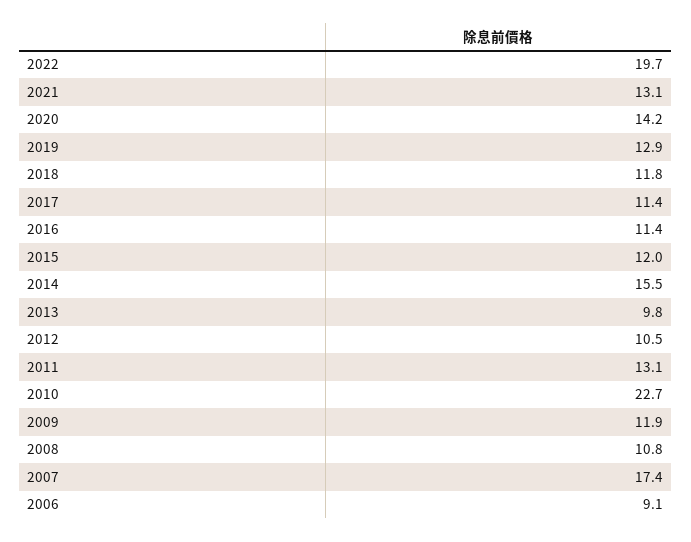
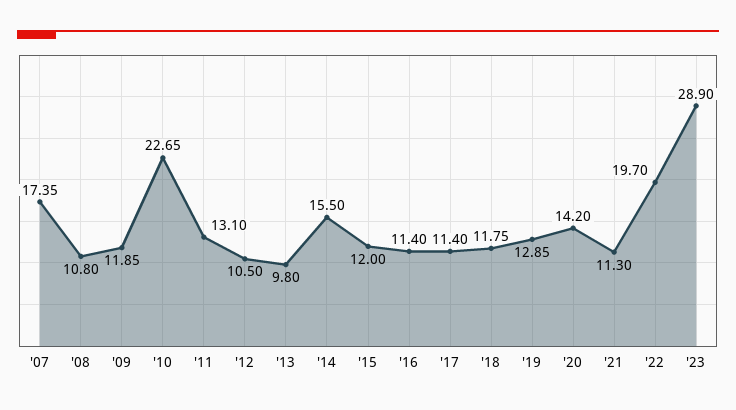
2021: 13.1 -> 11.3
2006: 9.1 -> none
'23: none -> 28.9

